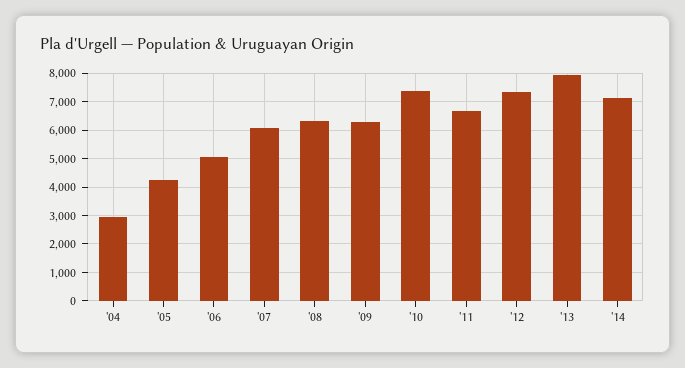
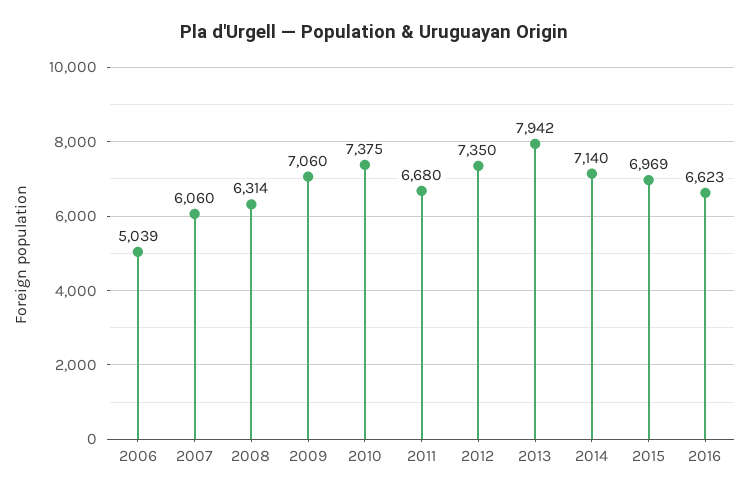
'04: 3000 -> none
'05: 4250 -> none
'09: 6250 -> 7060
2015: none -> 6969
2016: none -> 6623

